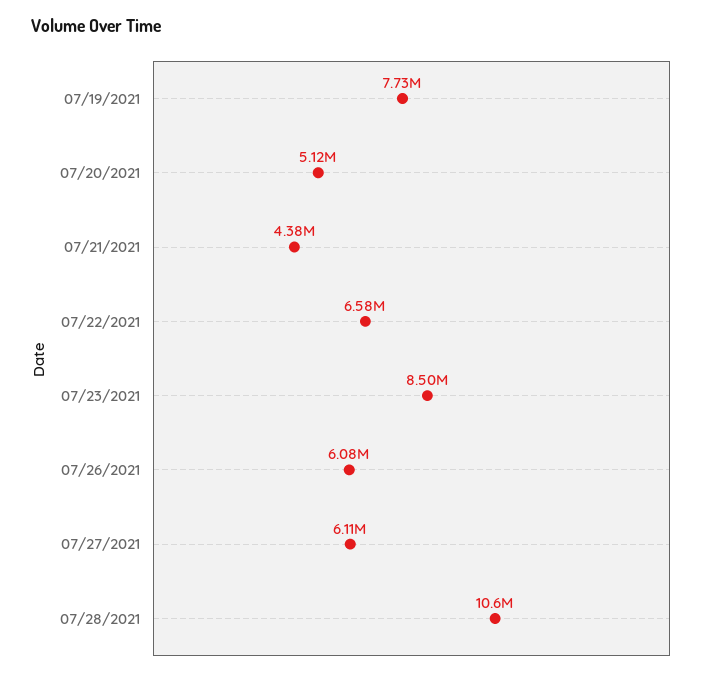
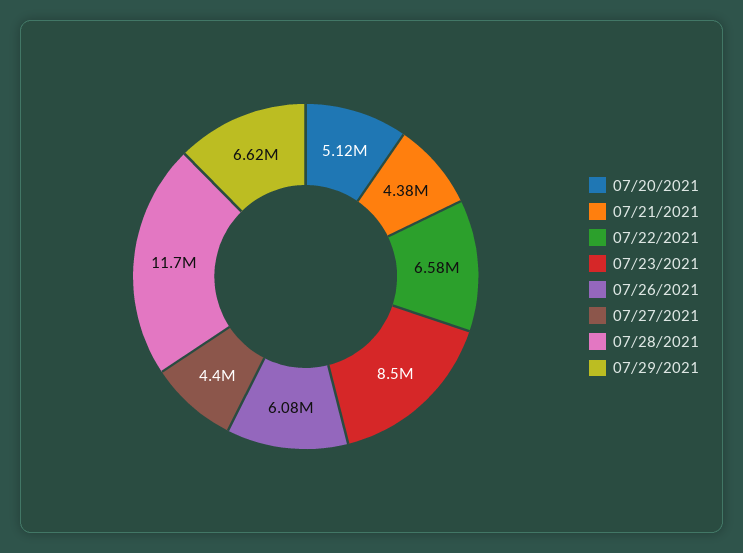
07/19/2021: 7730000 -> none
07/27/2021: 6110000 -> 4400000
07/28/2021: 10600000 -> 11700000
07/29/2021: none -> 6620000

